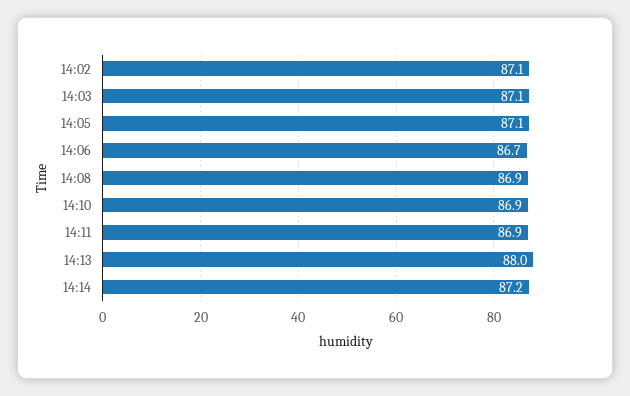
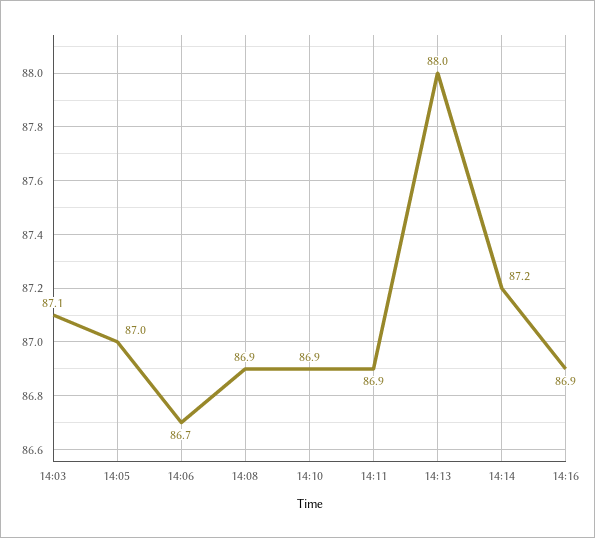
14:02: 87.1 -> none
14:05: 87.1 -> 87
14:16: none -> 86.9

